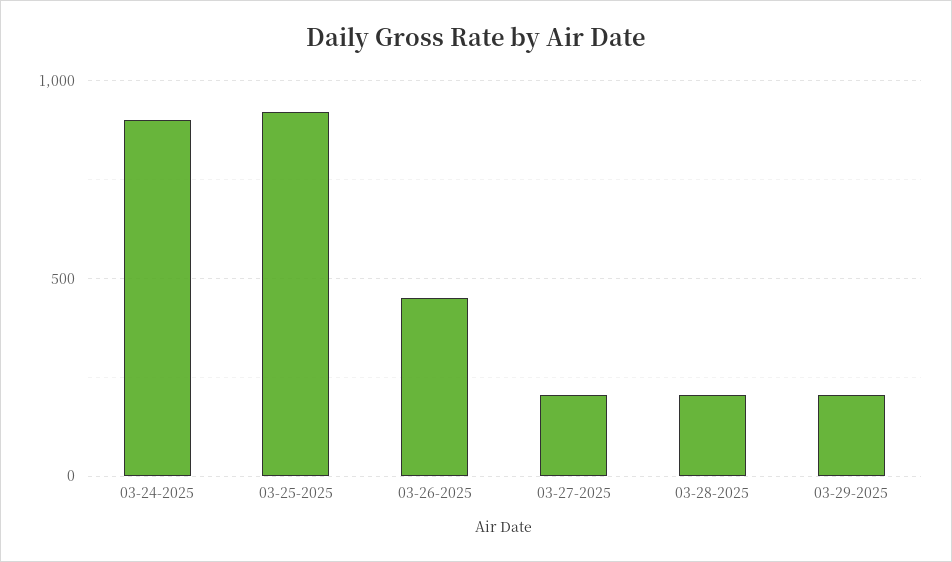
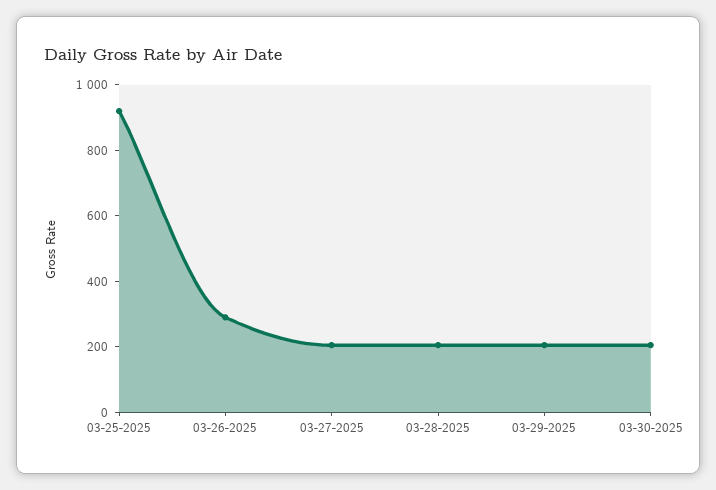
03-24-2025: 900 -> none
03-26-2025: 450 -> 300
03-30-2025: none -> 200

